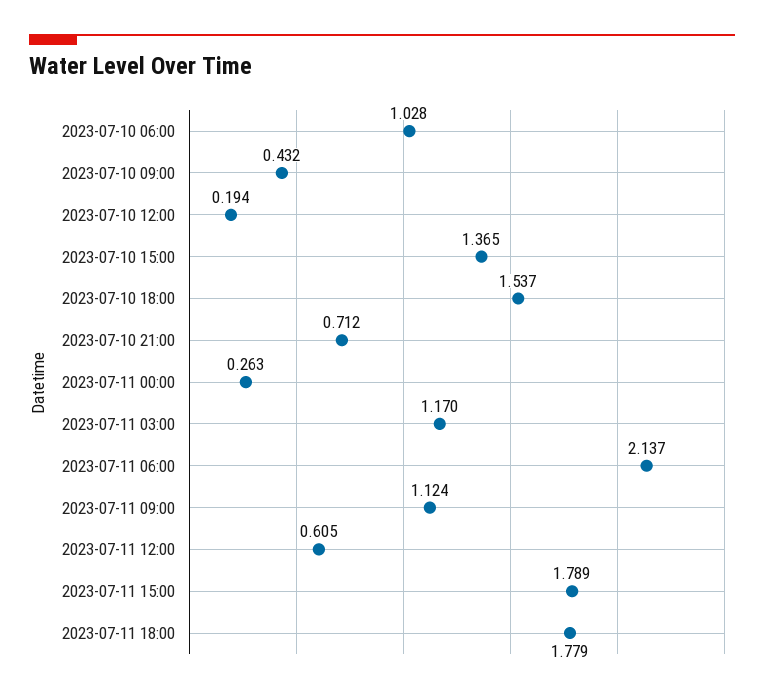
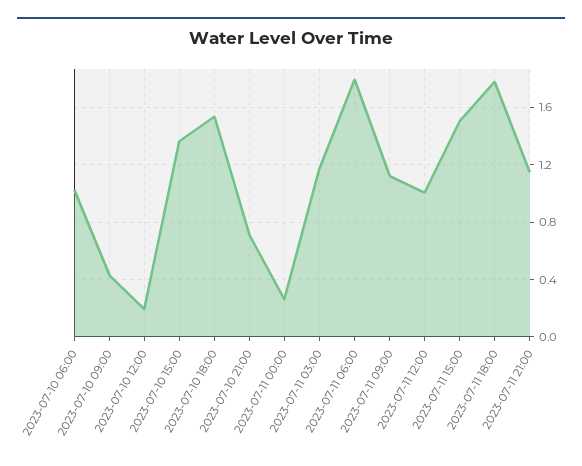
2023-07-11 06:00: 2.137 -> 1.8
2023-07-11 12:00: 0.605 -> 1
2023-07-11 15:00: 1.789 -> 1.5
2023-07-11 21:00: none -> 1.15

